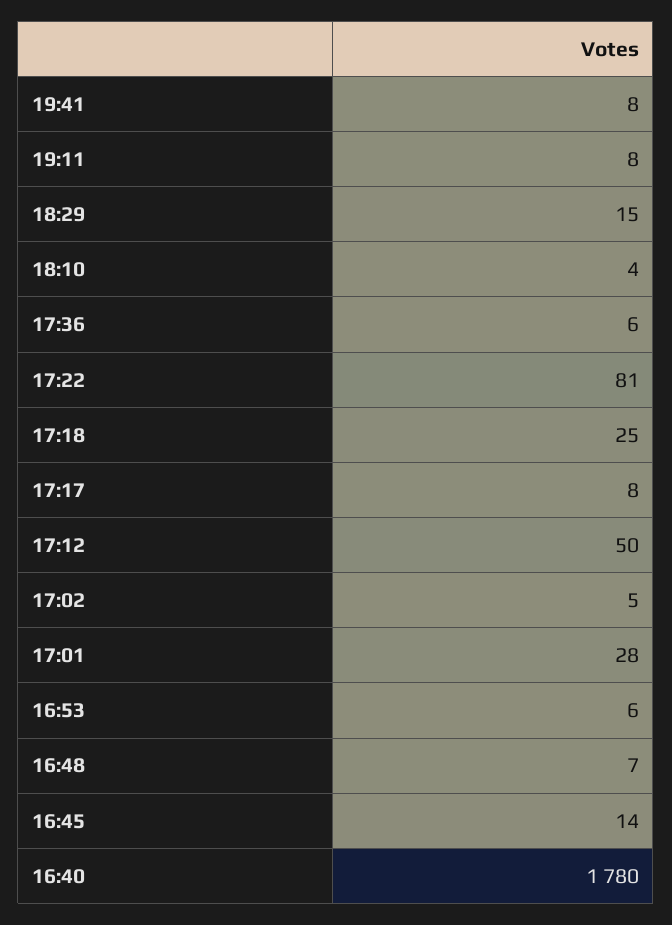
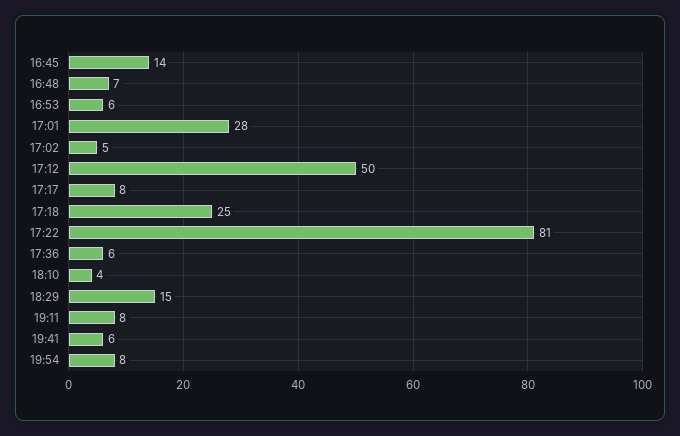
19:41: 8 -> 6
16:40: 1780 -> none
19:54: none -> 8

